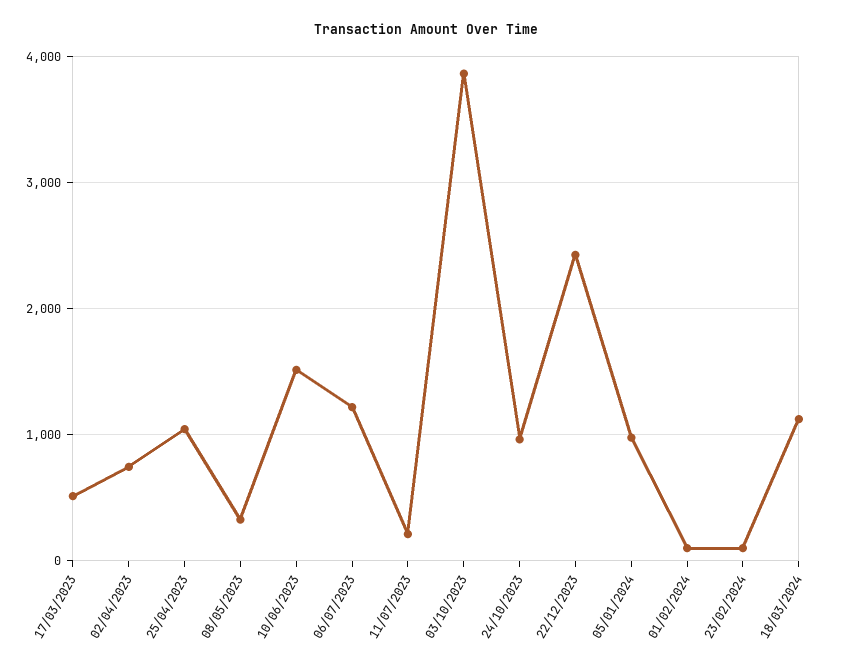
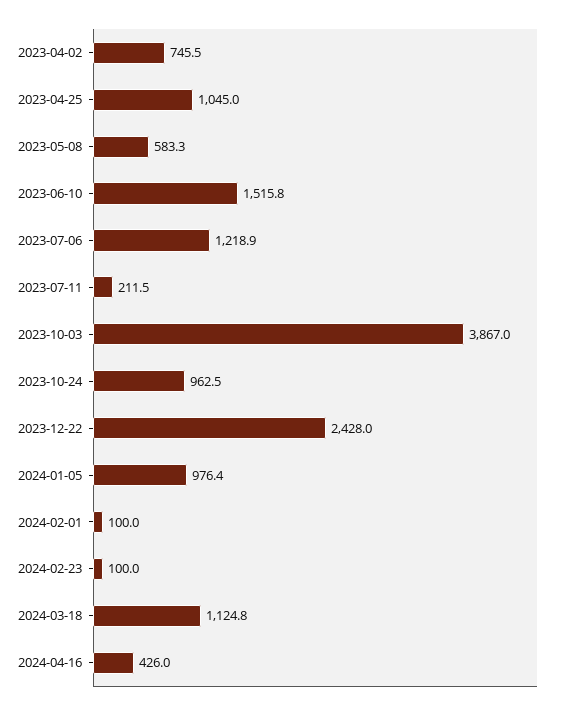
17/03/2023: 500 -> none
08/05/2023: 300 -> 583.3
2024-04-16: none -> 426

